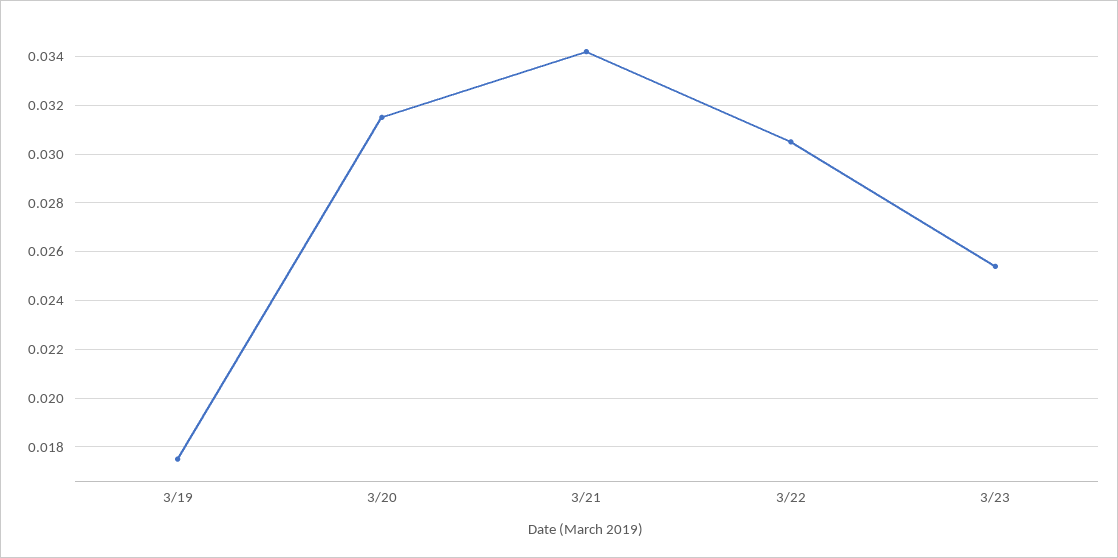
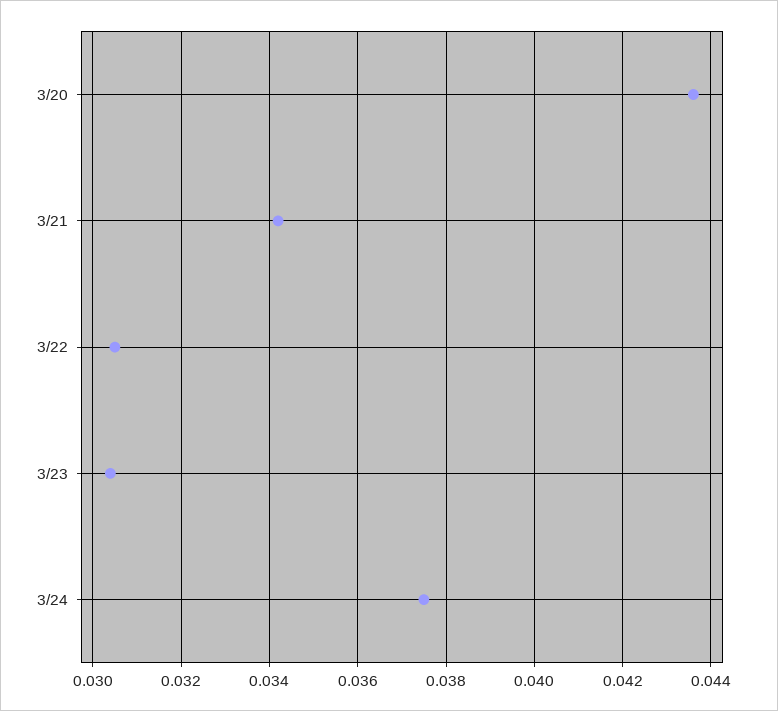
3/19: 0.0175 -> none
3/20: 0.0315 -> 0.0435
3/23: 0.0255 -> 0.0305
3/24: none -> 0.0375

